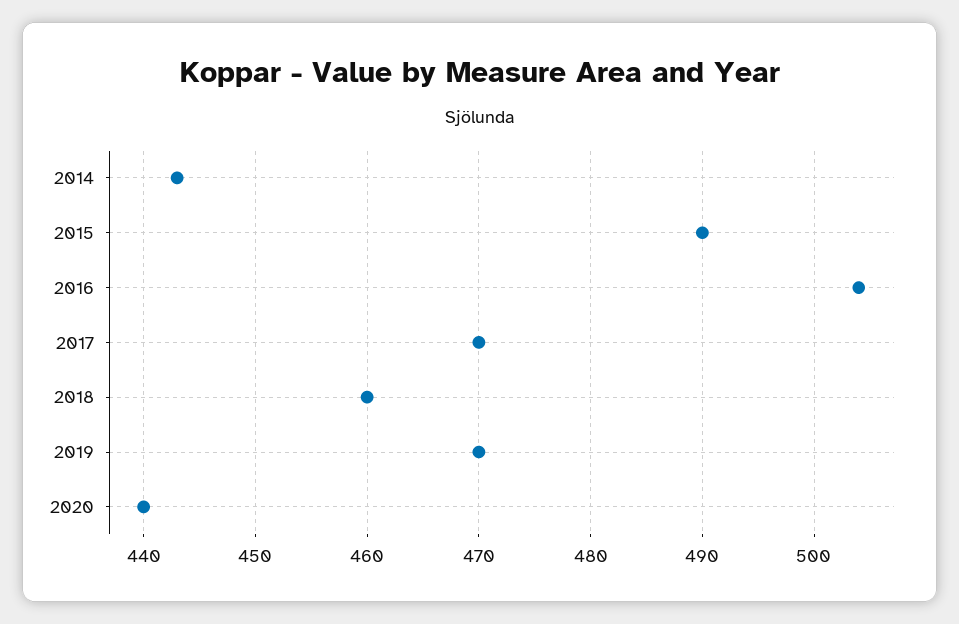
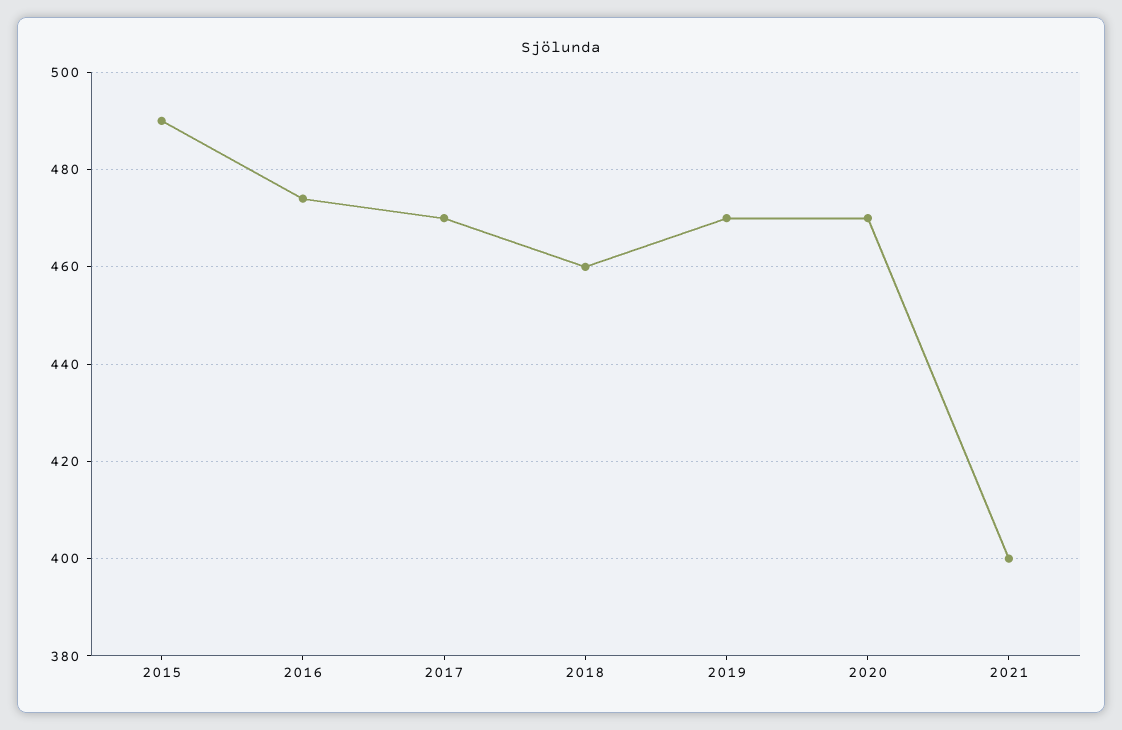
2014: 443 -> none
2016: 504 -> 475
2020: 440 -> 470
2021: none -> 400

